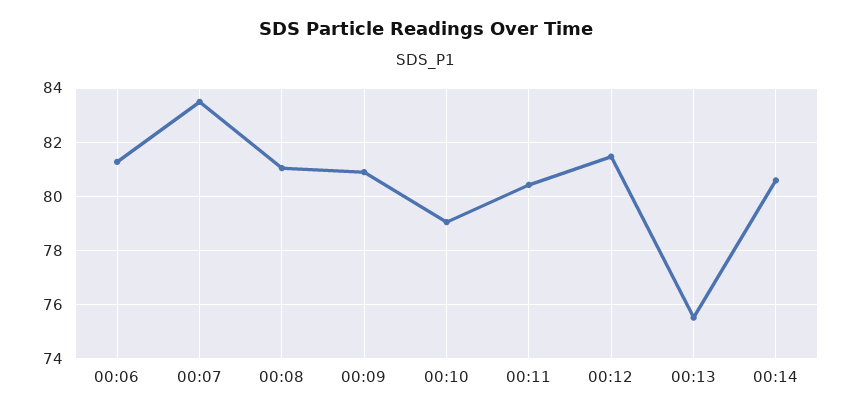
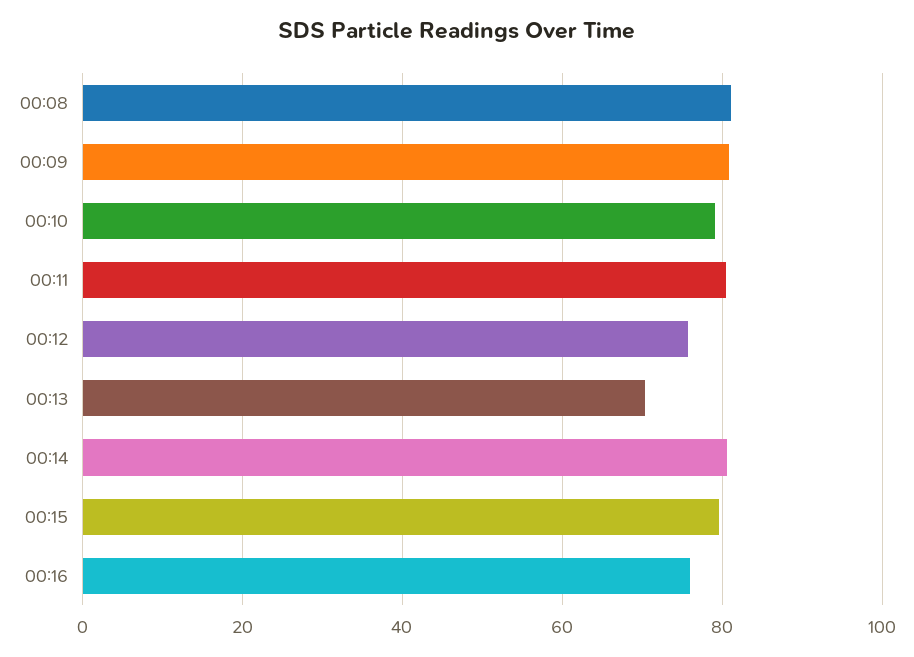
00:06: 81.25 -> none
00:07: 83.5 -> none
00:12: 81.5 -> 76
00:13: 75.5 -> 70
00:15: none -> 80
00:16: none -> 76

